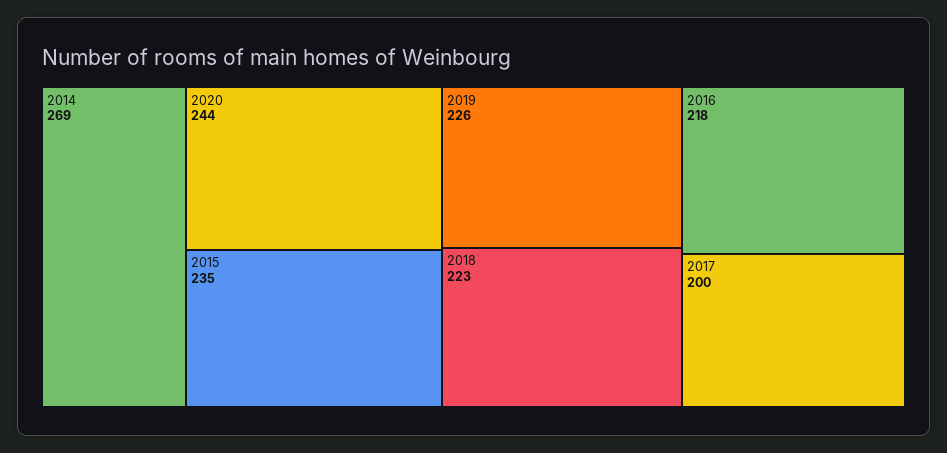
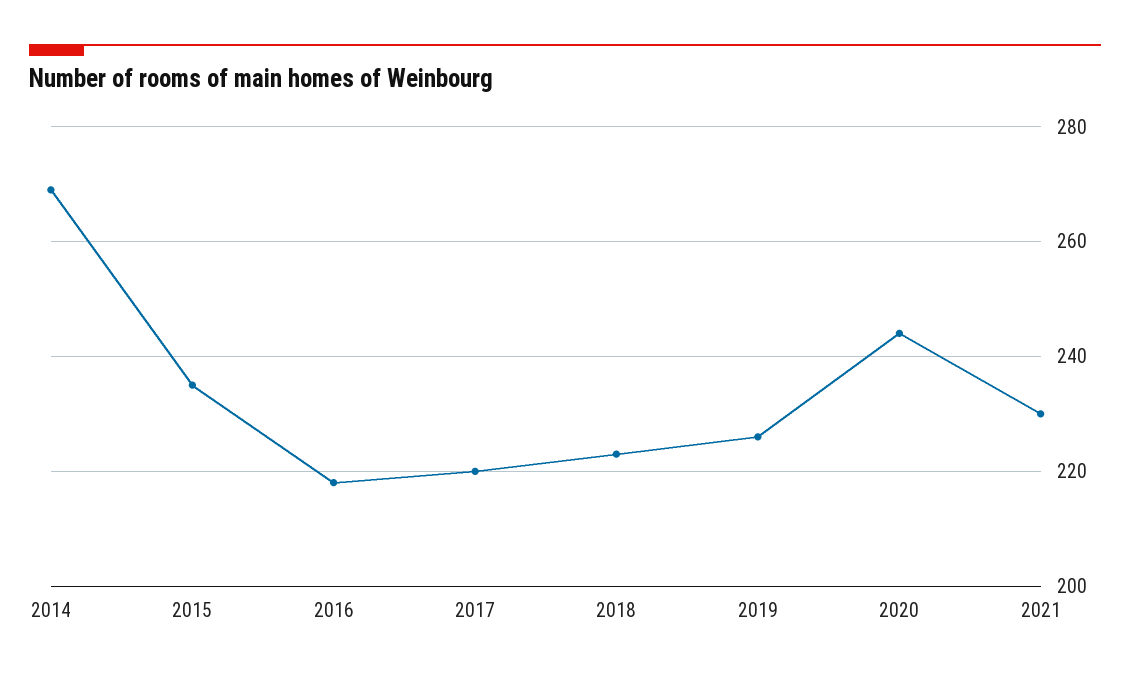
2017: 200 -> 220
2021: none -> 230

